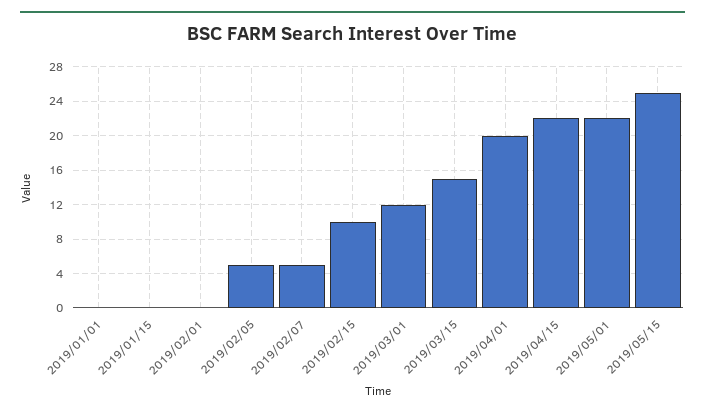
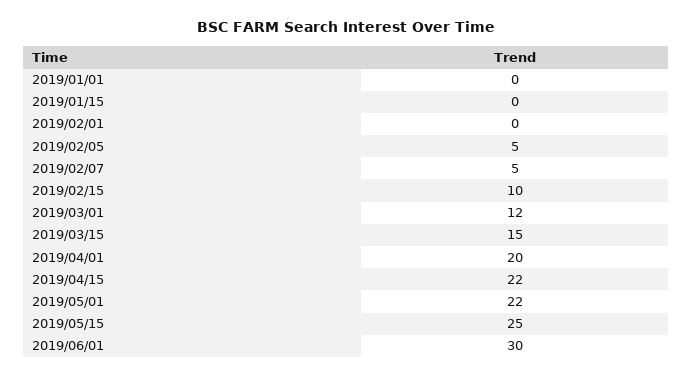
2019/06/01: none -> 30

